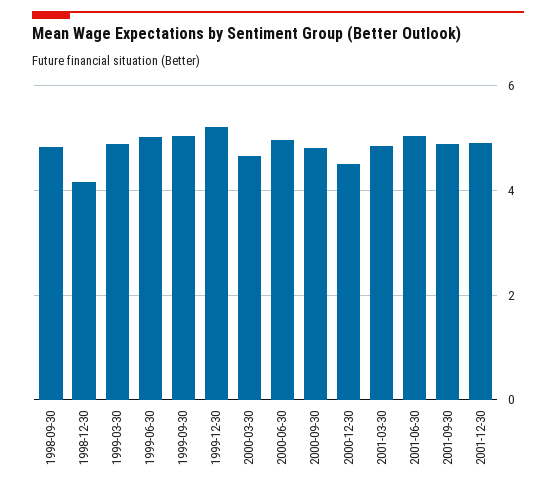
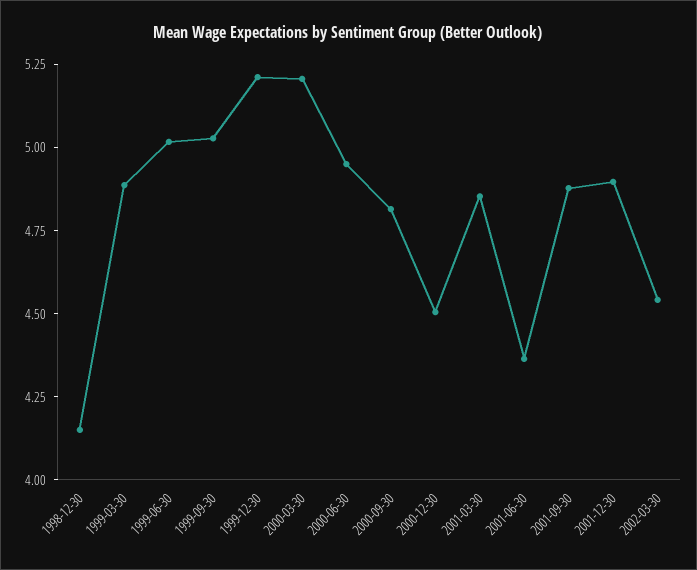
1998-09-30: 4.8 -> none
2000-03-30: 4.6 -> 5.2
2001-06-30: 5 -> 4.35
2002-03-30: none -> 4.55

